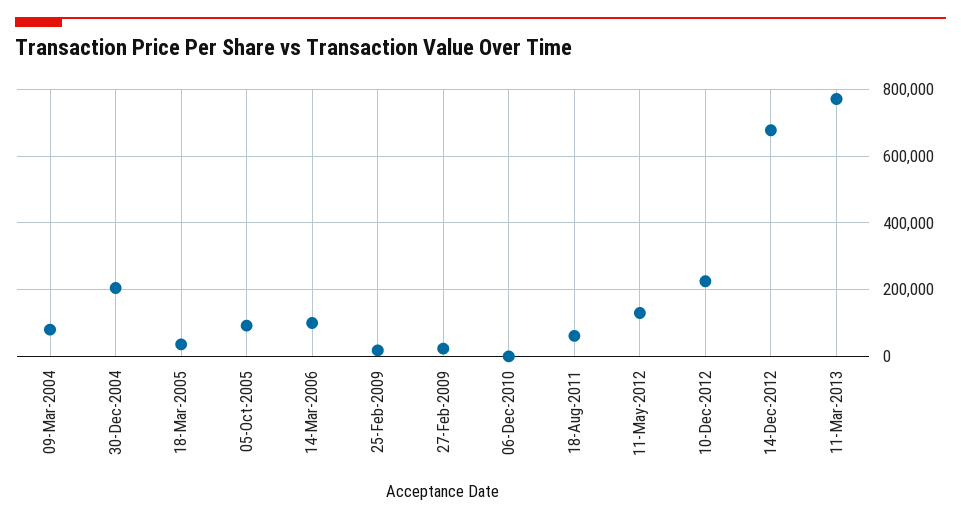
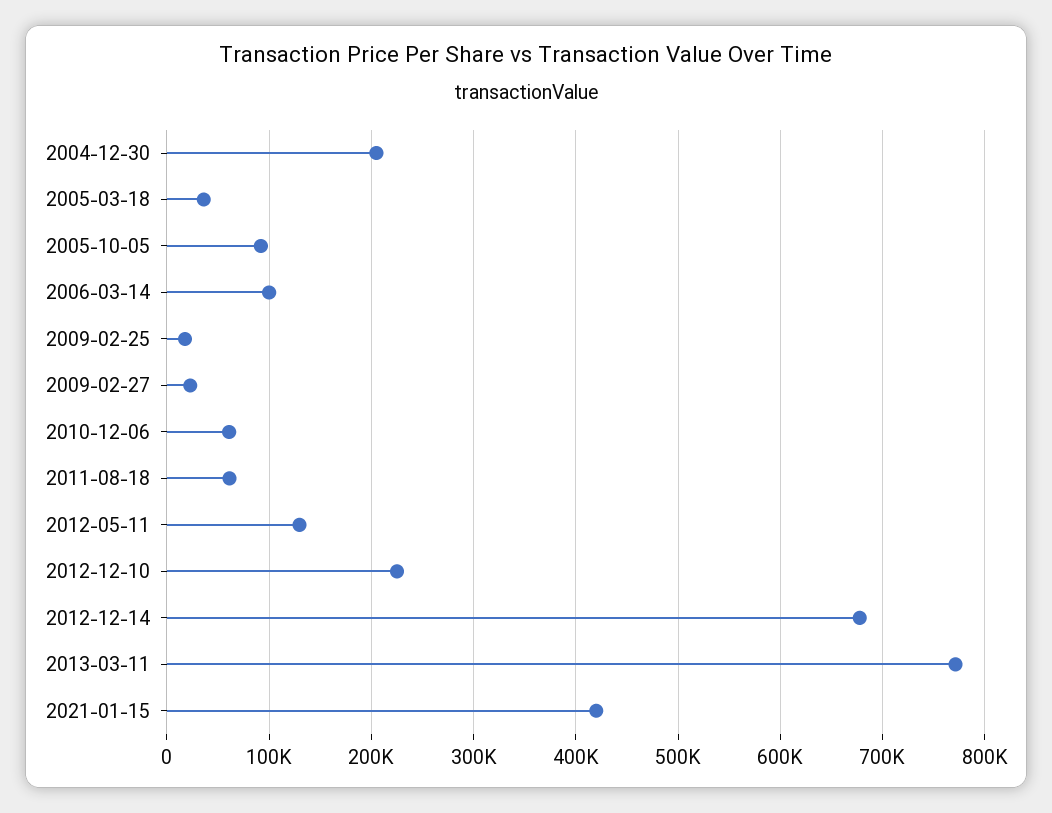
09-Mar-2004: 80000 -> none
06-Dec-2010: 0 -> 60000
2021-01-15: none -> 420000

